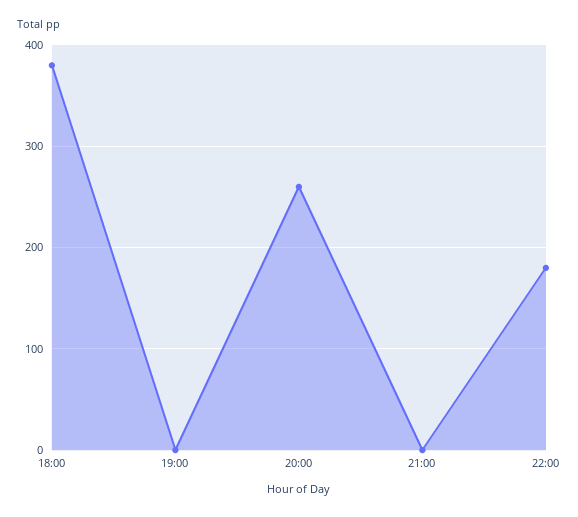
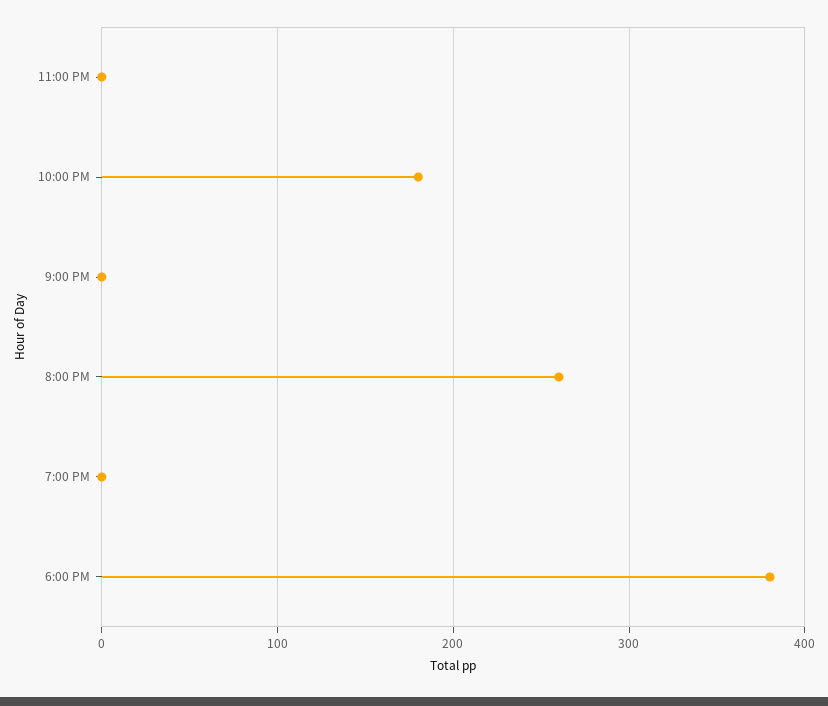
11:00 PM: none -> 0

